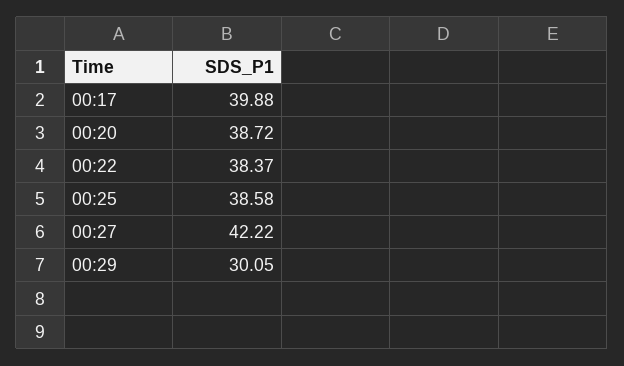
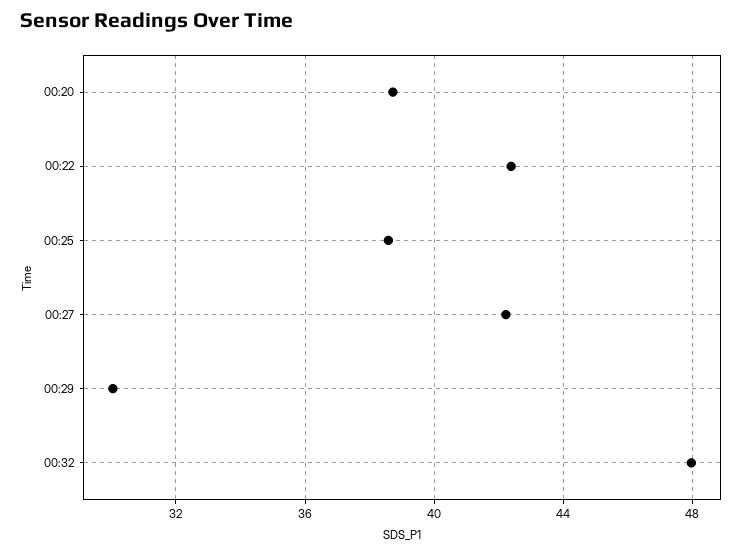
00:17: 39.88 -> none
00:22: 38.37 -> 42.5
00:32: none -> 48

